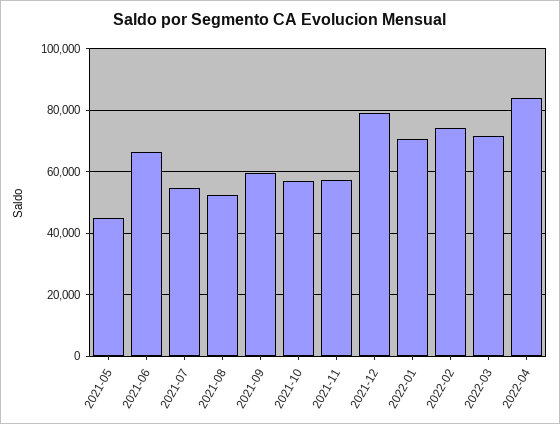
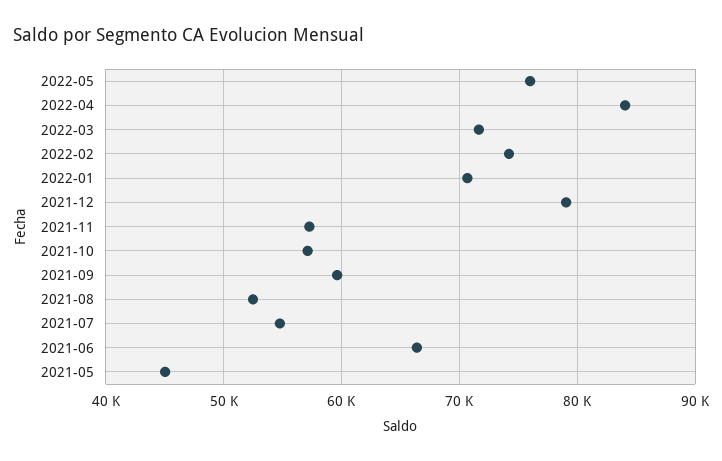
2022-05: none -> 76000

